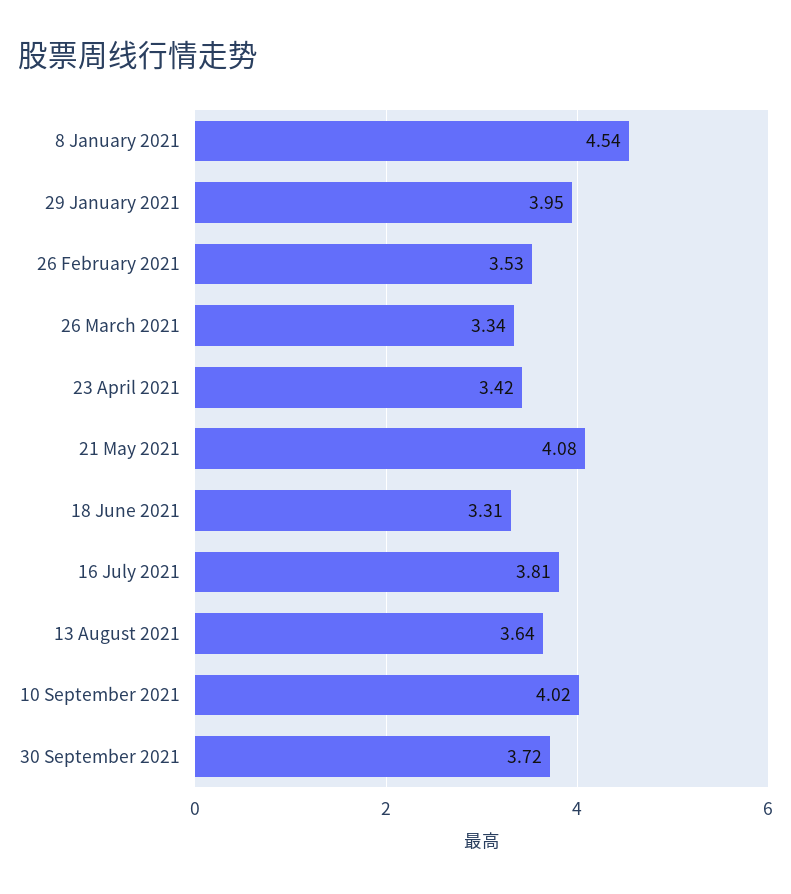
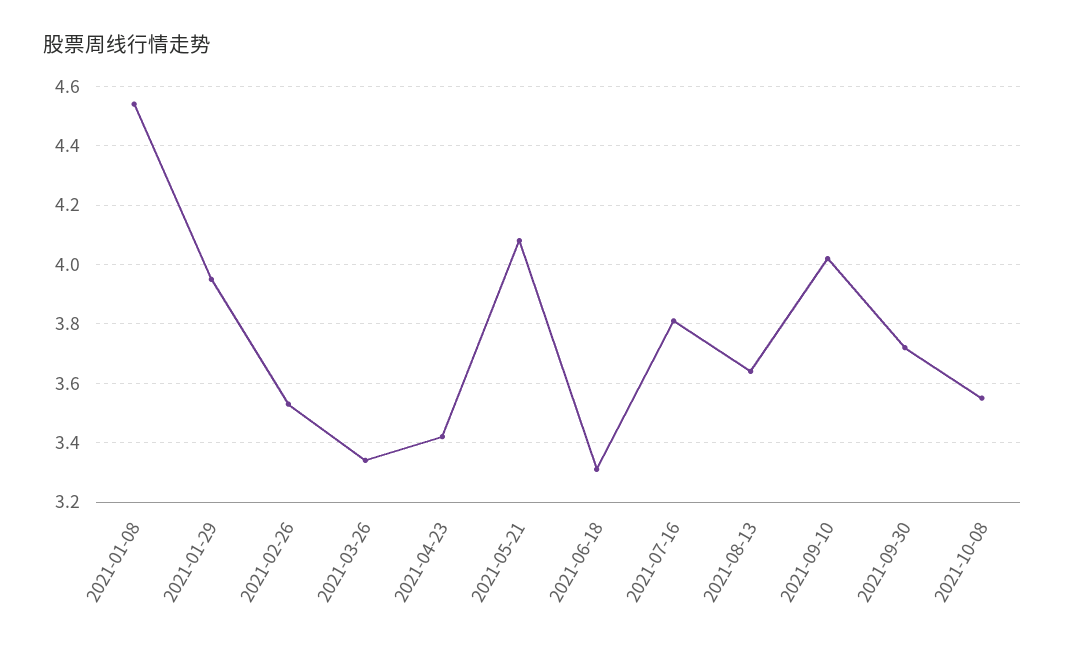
2021-10-08: none -> 3.55

